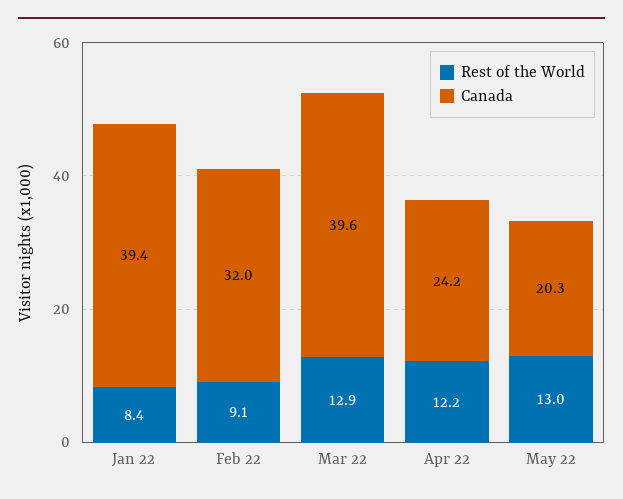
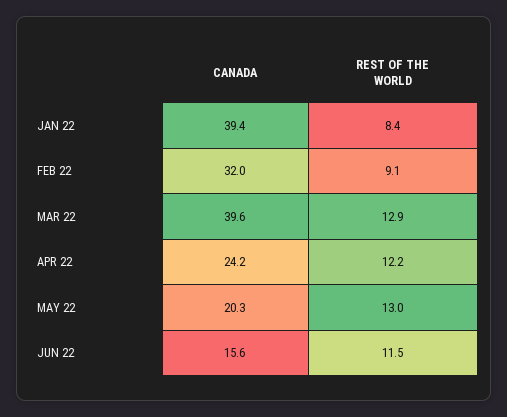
Canada, JUN 22: none -> 15.6
Rest of the World, JUN 22: none -> 11.5

